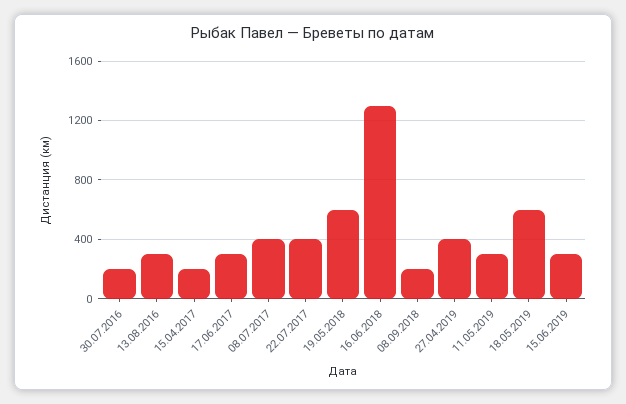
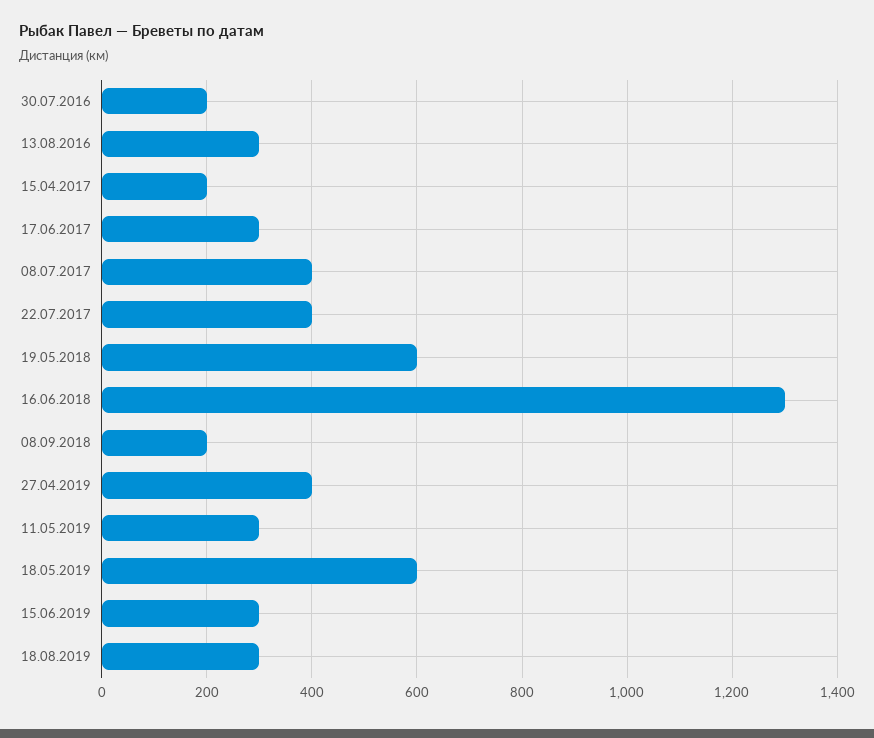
18.08.2019: none -> 300

